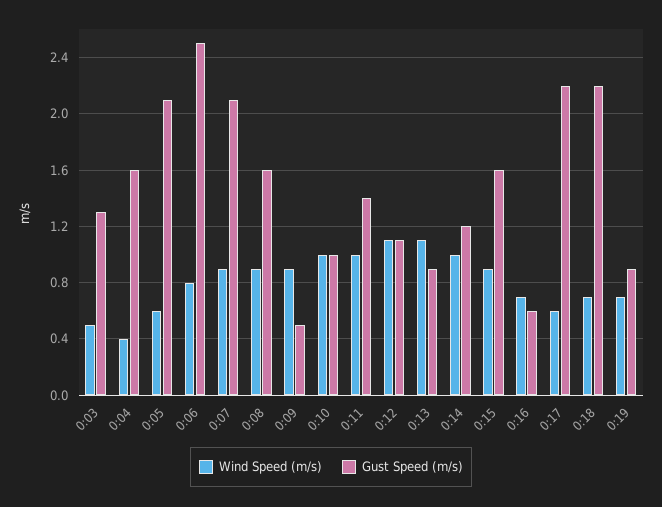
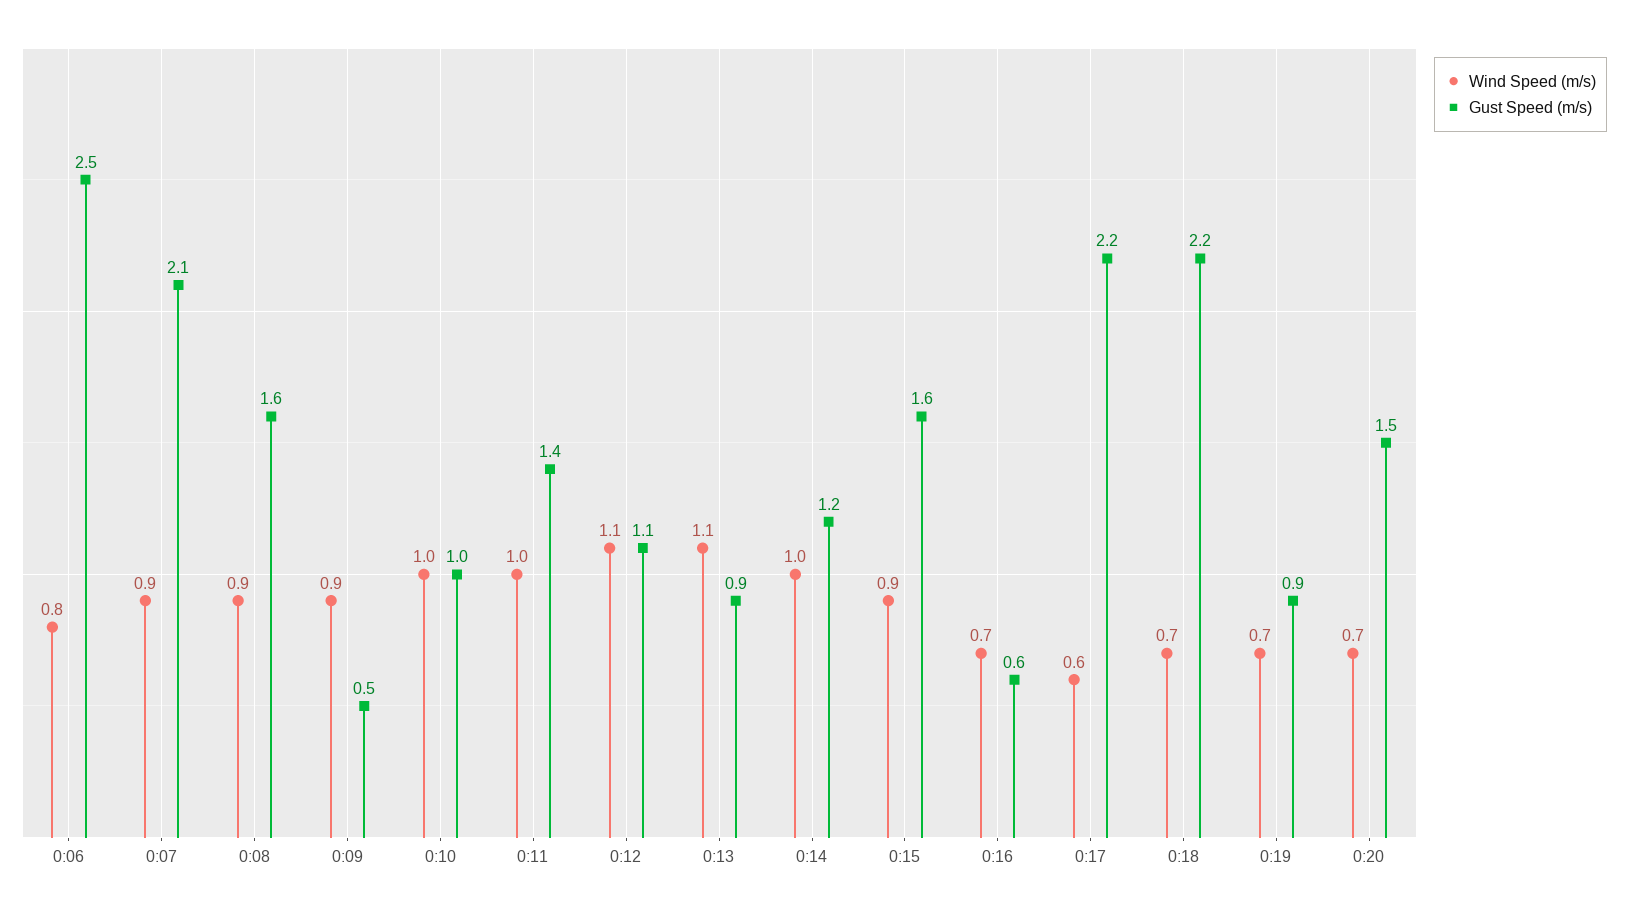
Wind Speed (m/s), 0:03: 0.5 -> none
Gust Speed (m/s), 0:03: 1.3 -> none
Wind Speed (m/s), 0:04: 0.4 -> none
Gust Speed (m/s), 0:04: 1.6 -> none
Wind Speed (m/s), 0:05: 0.6 -> none
Gust Speed (m/s), 0:05: 2.1 -> none
Wind Speed (m/s), 0:20: none -> 0.7
Gust Speed (m/s), 0:20: none -> 1.5

